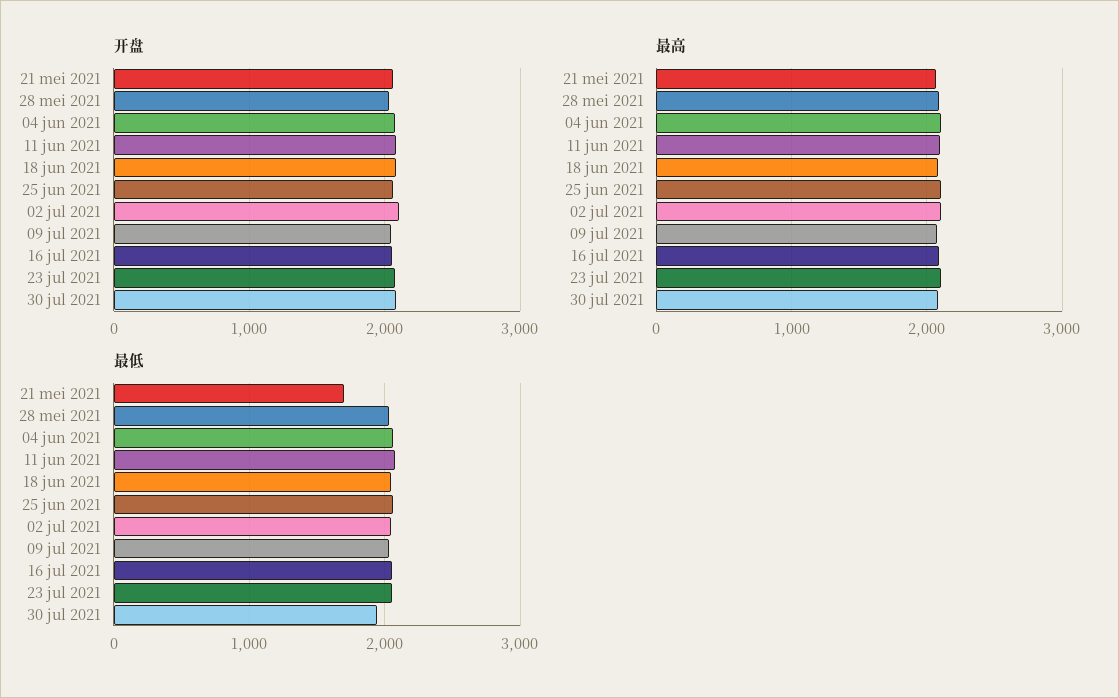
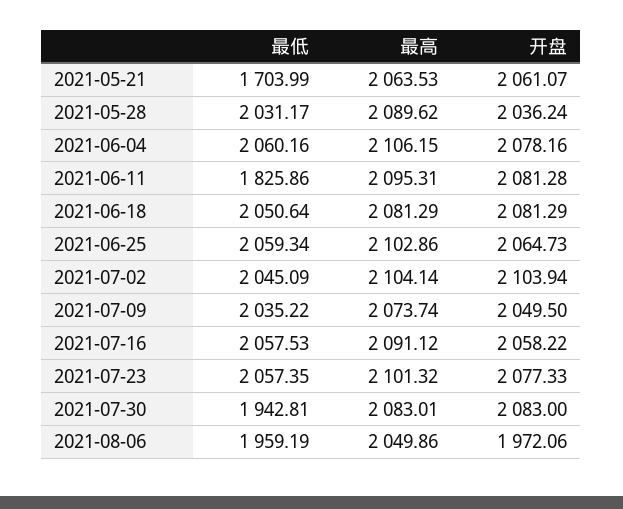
最低, 11 jun 2021: 2100 -> 1825.86
最低, 2021-08-06: none -> 1959.19
最高, 2021-08-06: none -> 2049.86
开盘, 2021-08-06: none -> 1972.06

